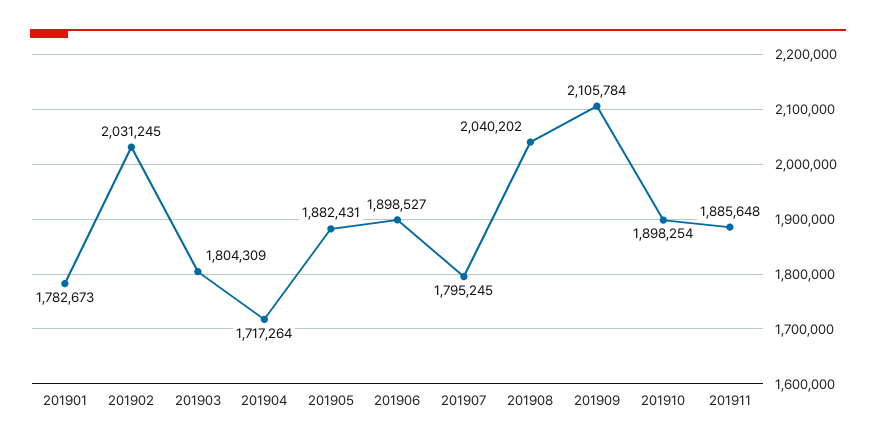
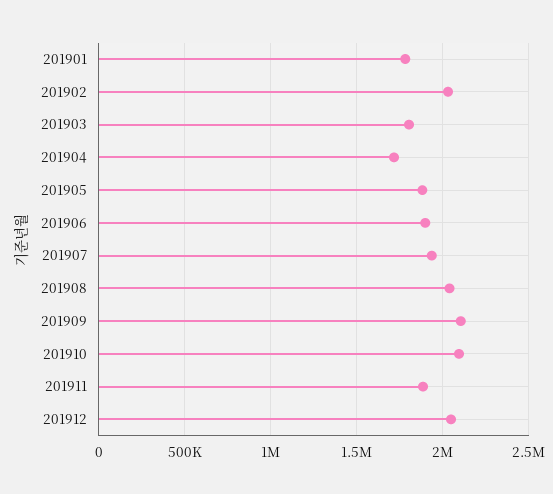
201907: 1795245 -> 1950000
201910: 1898254 -> 2100000
201912: none -> 2050000

